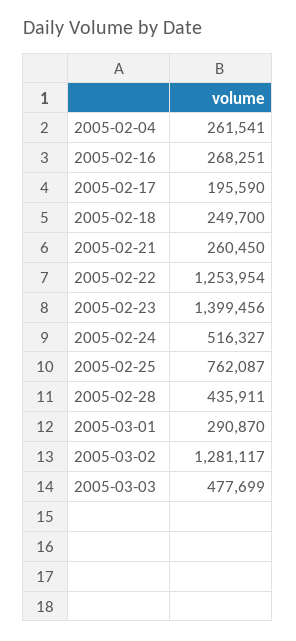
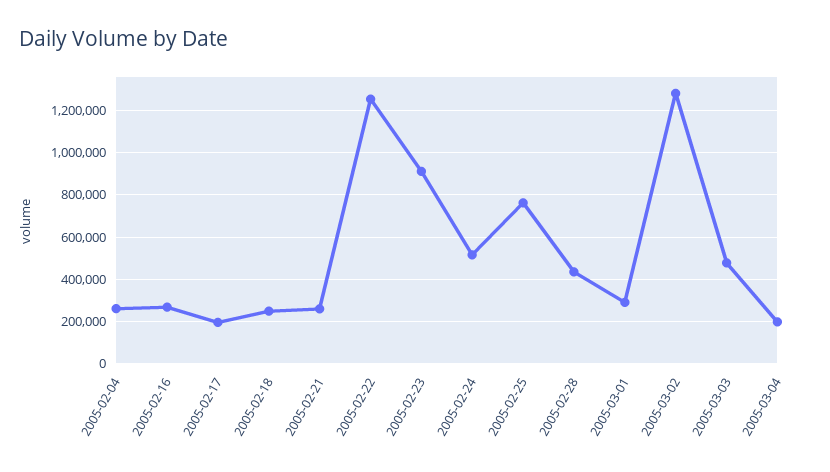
2005-02-23: 1399456 -> 900000
2005-03-04: none -> 200000

